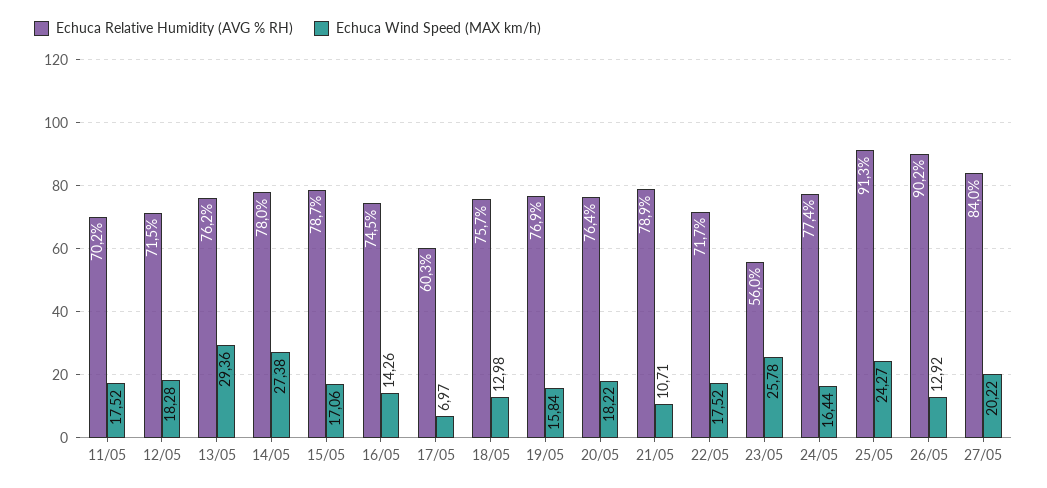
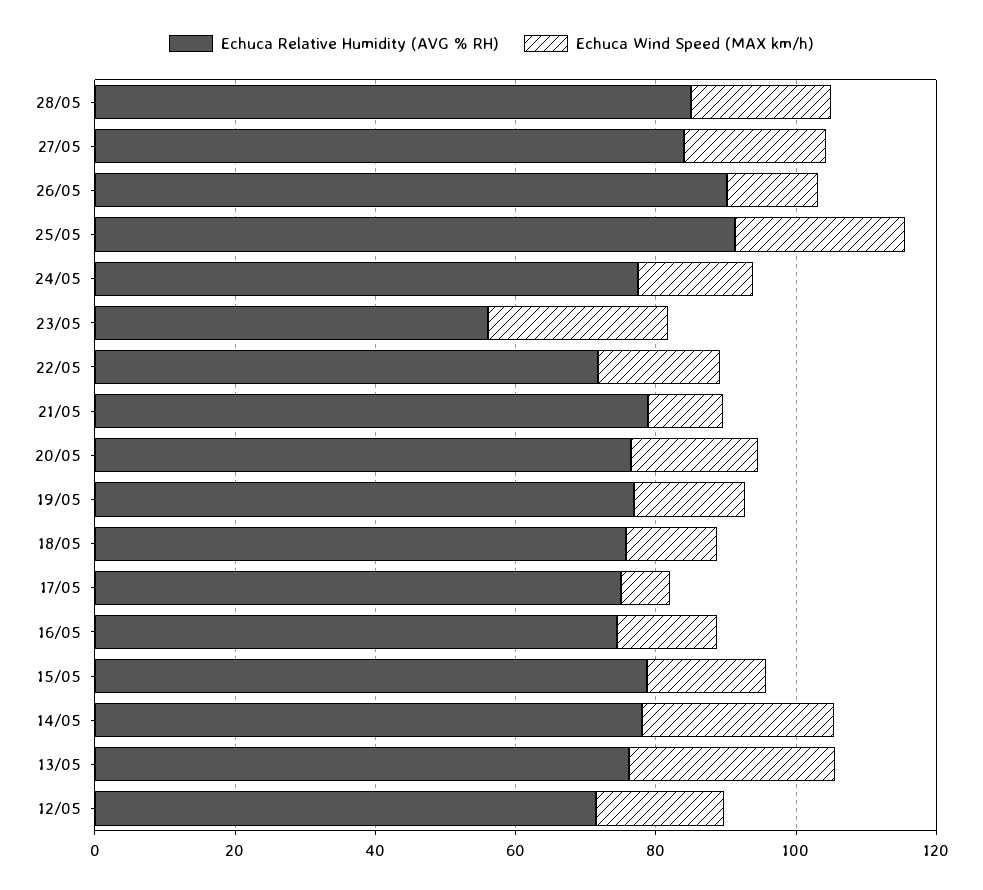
Echuca Relative Humidity (AVG % RH), 11/05: 70.2 -> none
Echuca Wind Speed (MAX km/h), 11/05: 17.52 -> none
Echuca Relative Humidity (AVG % RH), 17/05: 60.3 -> 75
Echuca Relative Humidity (AVG % RH), 28/05: none -> 85
Echuca Wind Speed (MAX km/h), 28/05: none -> 20

